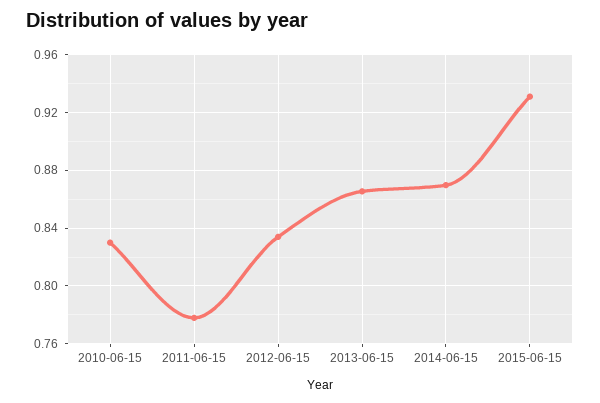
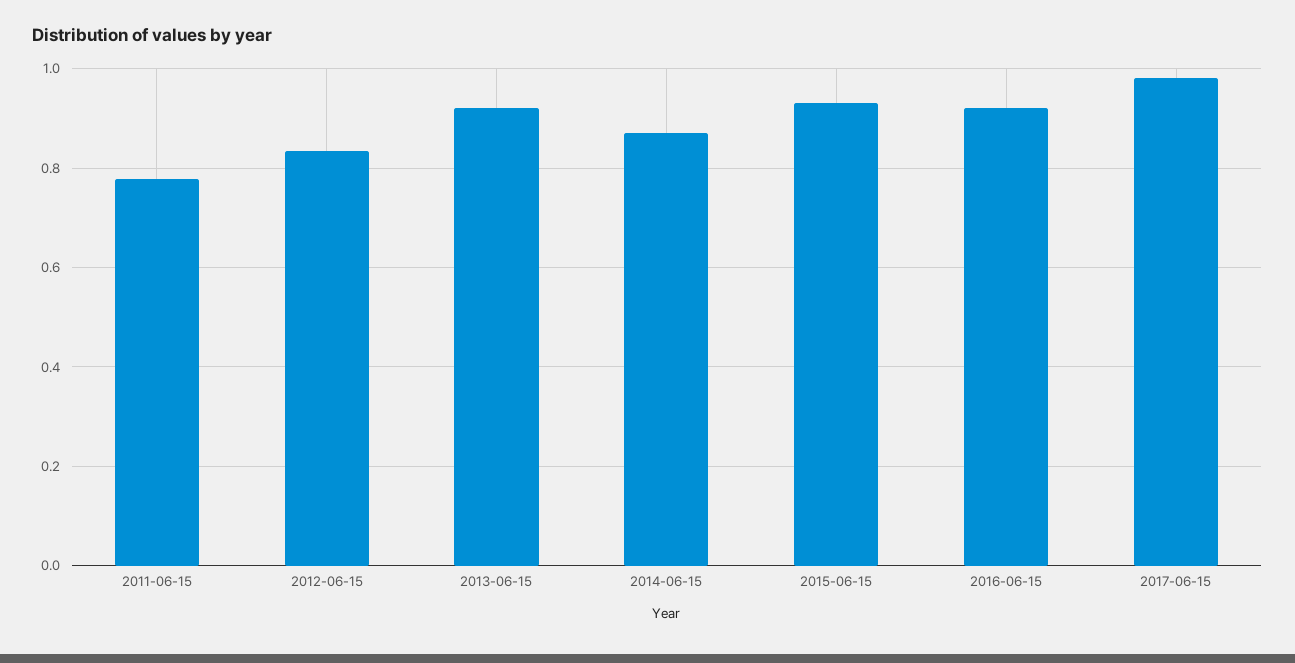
2010-06-15: 0.83 -> none
2013-06-15: 0.865 -> 0.92
2016-06-15: none -> 0.92
2017-06-15: none -> 0.98

